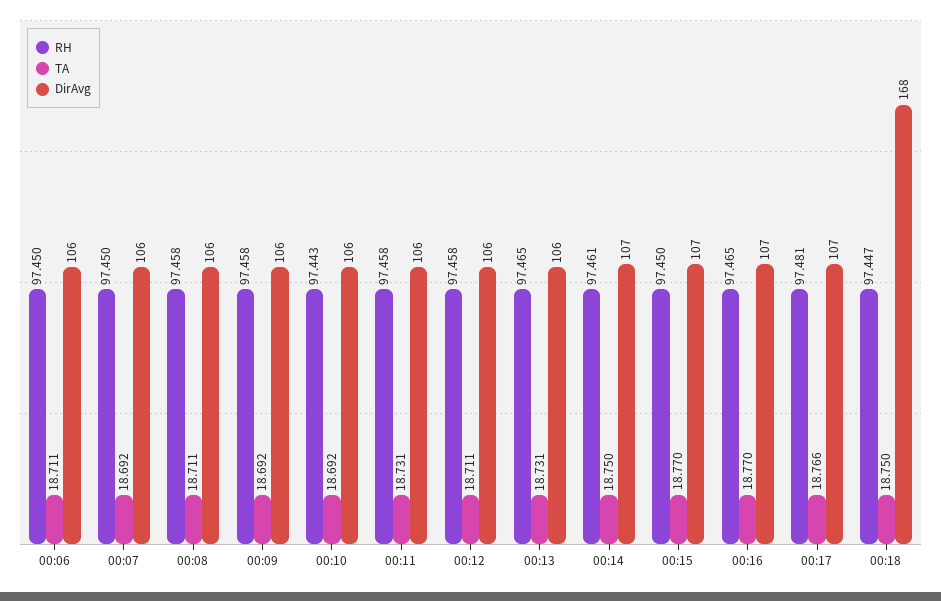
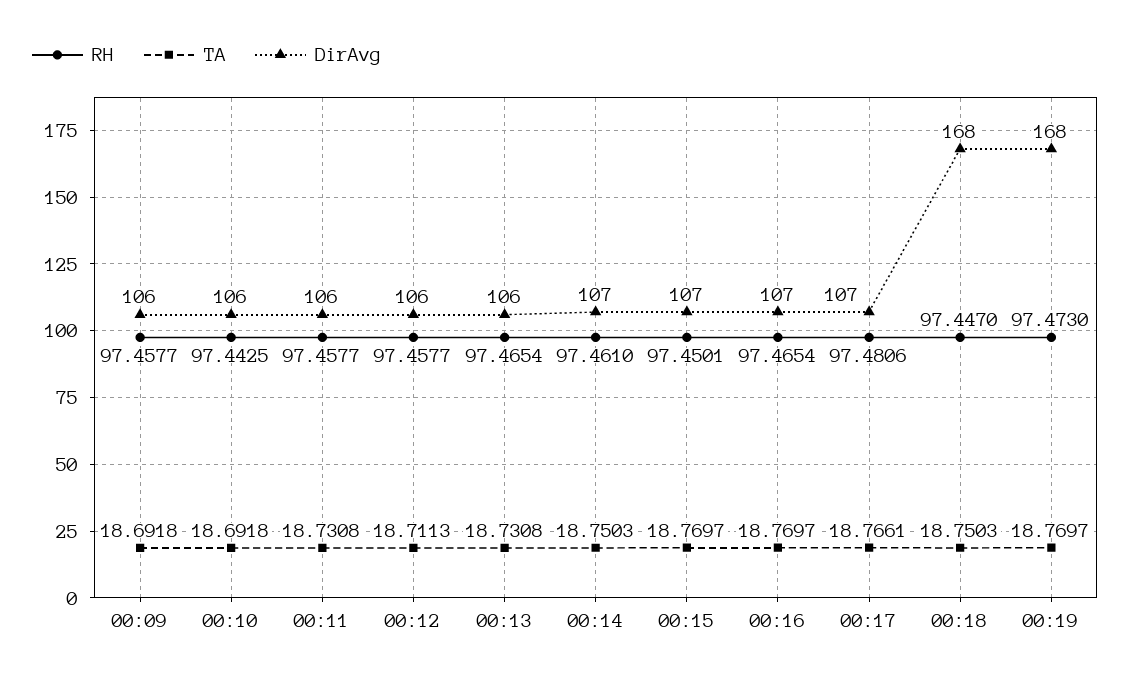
RH, 00:06: 97.45 -> none
TA, 00:06: 18.711 -> none
DirAvg, 00:06: 106 -> none
RH, 00:07: 97.45 -> none
TA, 00:07: 18.692 -> none
DirAvg, 00:07: 106 -> none
RH, 00:08: 97.458 -> none
TA, 00:08: 18.711 -> none
DirAvg, 00:08: 106 -> none
RH, 00:19: none -> 97.473
TA, 00:19: none -> 18.7697
DirAvg, 00:19: none -> 168

